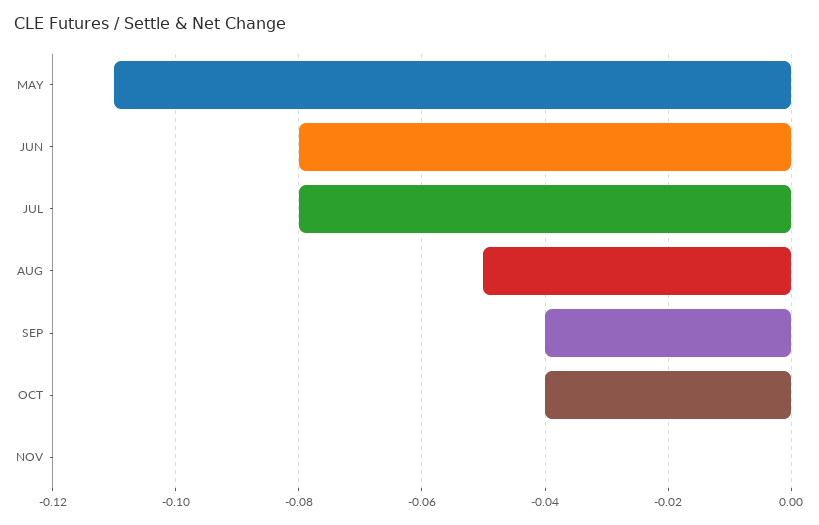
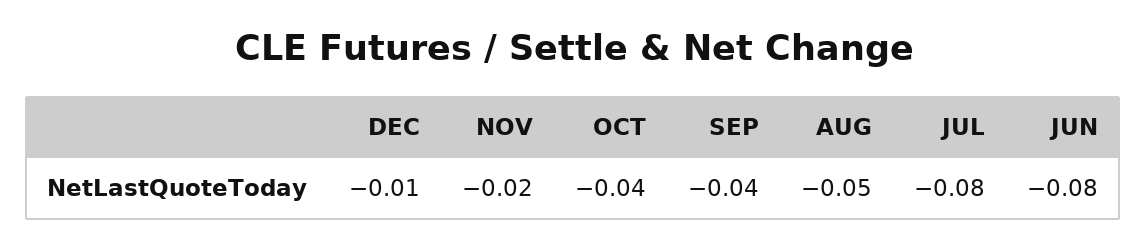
MAY: -0.11 -> none
NOV: 0 -> -0.02
DEC: none -> -0.01

